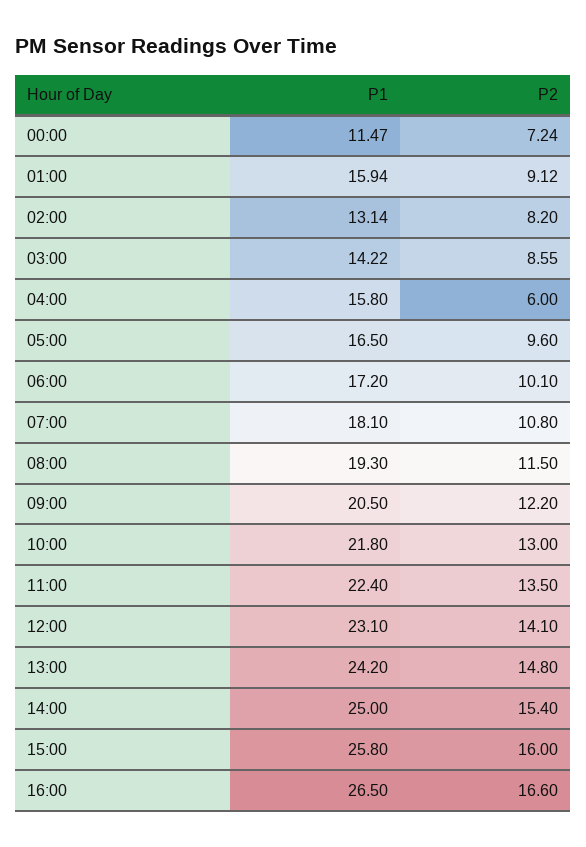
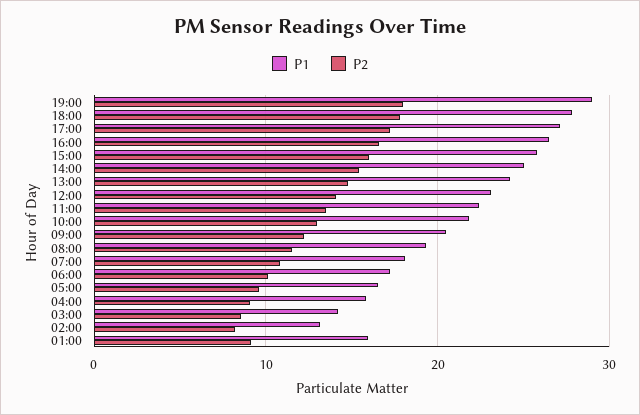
P1, 00:00: 11.47 -> none
P2, 00:00: 7.24 -> none
P2, 04:00: 6 -> 9
P1, 19:00: none -> 29
P2, 19:00: none -> 18
P1, 18:00: none -> 28
P2, 18:00: none -> 18
P1, 17:00: none -> 27
P2, 17:00: none -> 17

